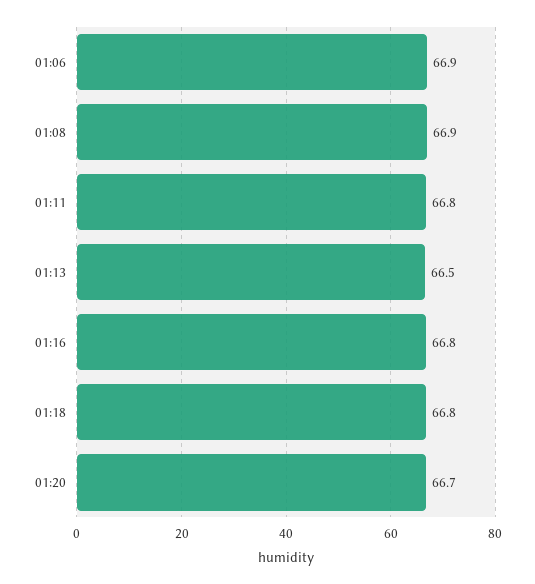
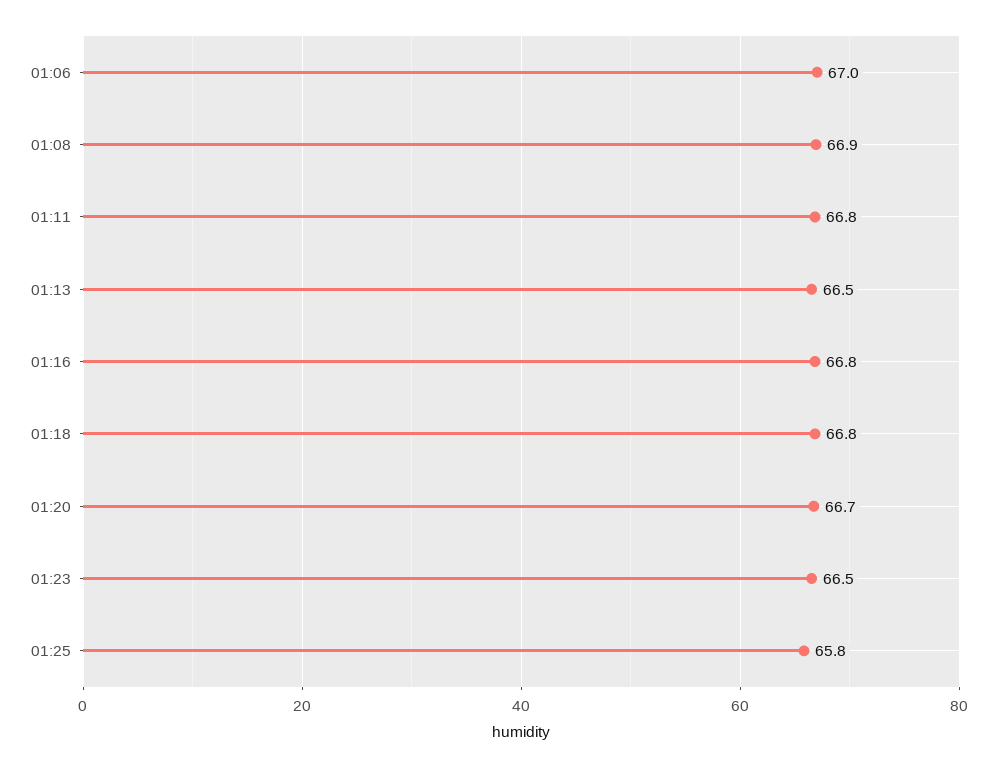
01:06: 66.9 -> 67
01:23: none -> 66.5
01:25: none -> 65.8

